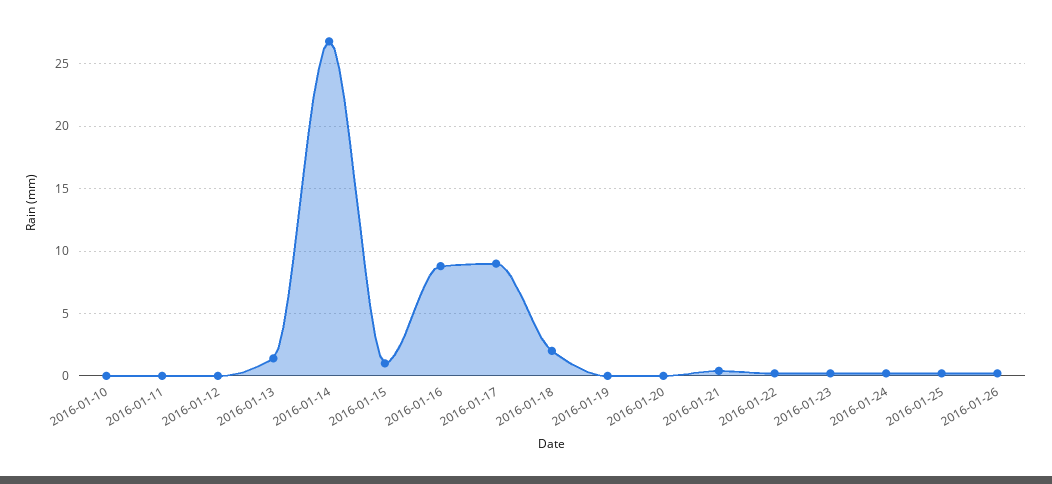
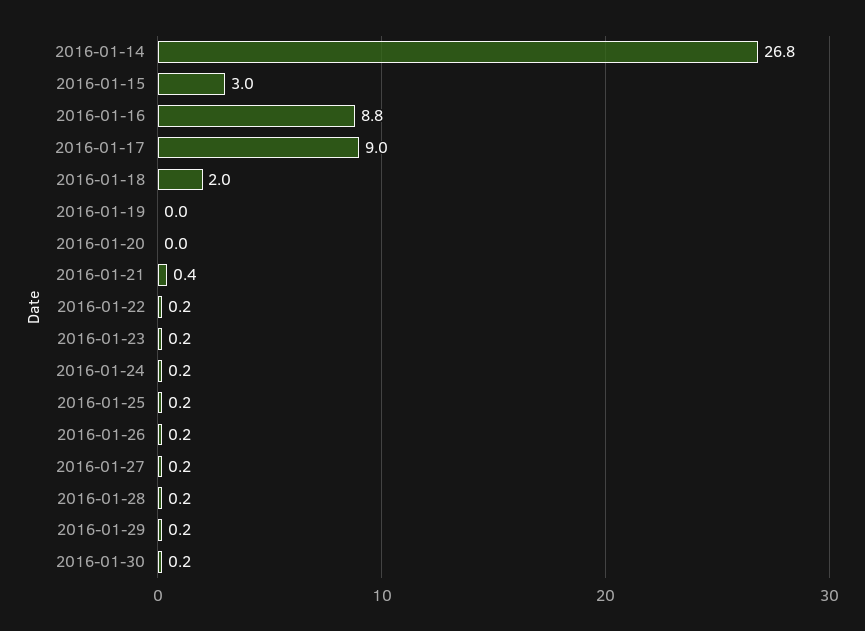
2016-01-10: 0 -> none
2016-01-11: 0 -> none
2016-01-12: 0 -> none
2016-01-13: 1.5 -> none
2016-01-15: 1 -> 3
2016-01-27: none -> 0.2
2016-01-28: none -> 0.2
2016-01-29: none -> 0.2
2016-01-30: none -> 0.2

